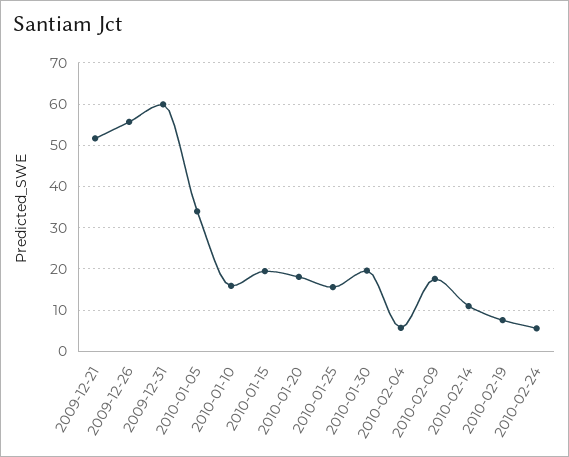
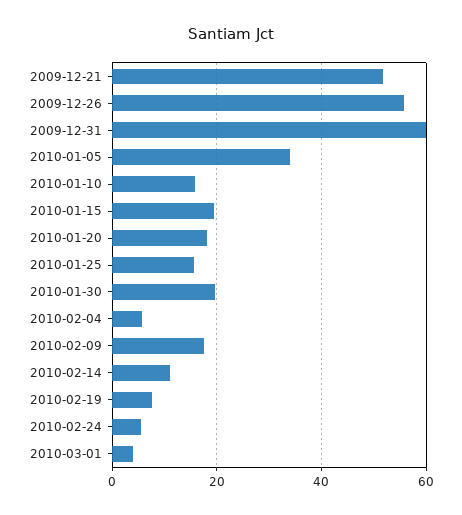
2010-03-01: none -> 4

